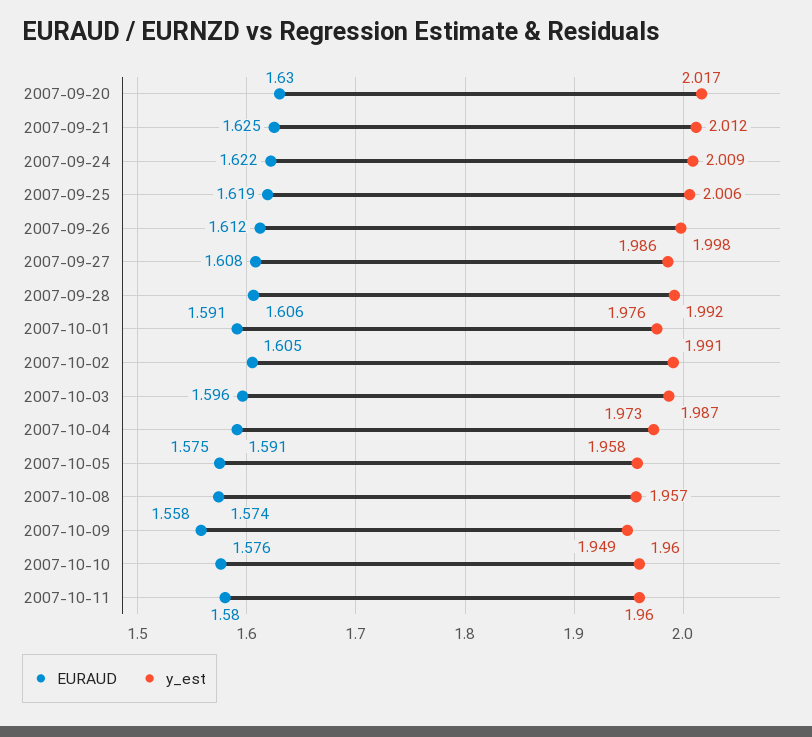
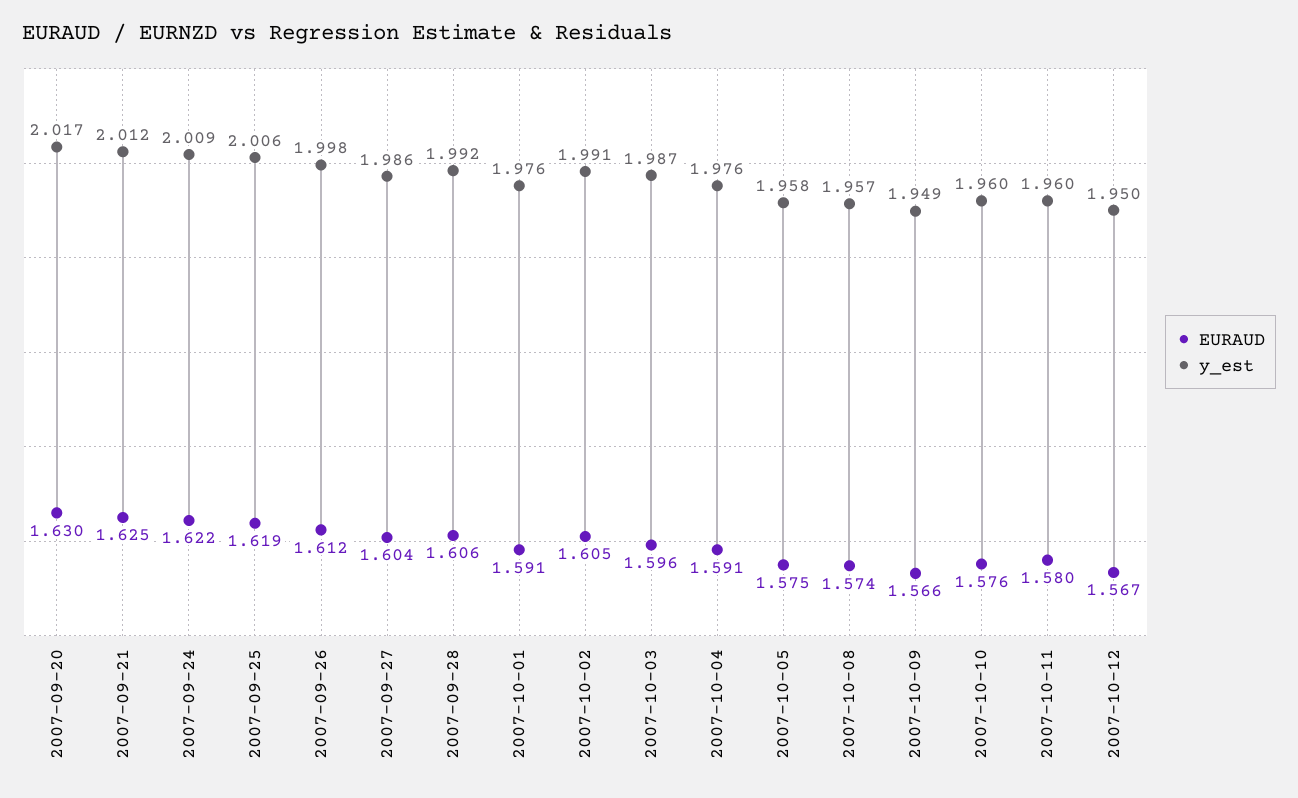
EURAUD, 2007-09-27: 1.608 -> 1.604
y_est, 2007-10-04: 1.973 -> 1.976
EURAUD, 2007-10-09: 1.558 -> 1.566
EURAUD, 2007-10-12: none -> 1.567
y_est, 2007-10-12: none -> 1.95

